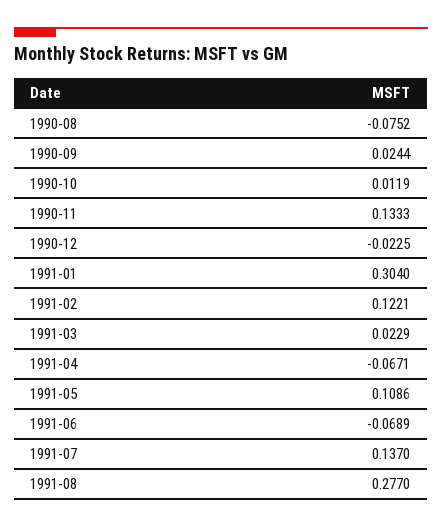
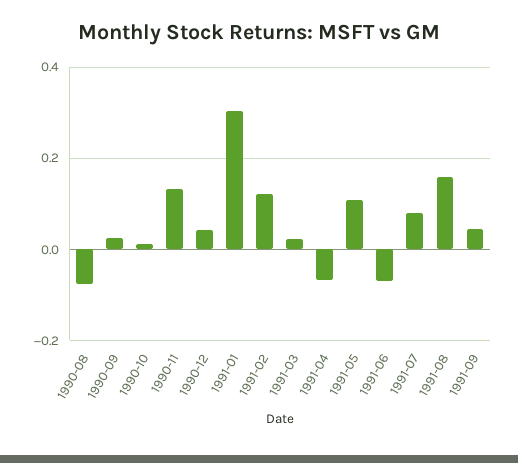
1990-12: -0.0225 -> 0.04
1991-07: 0.137 -> 0.08
1991-08: 0.277 -> 0.16
1991-09: none -> 0.04

